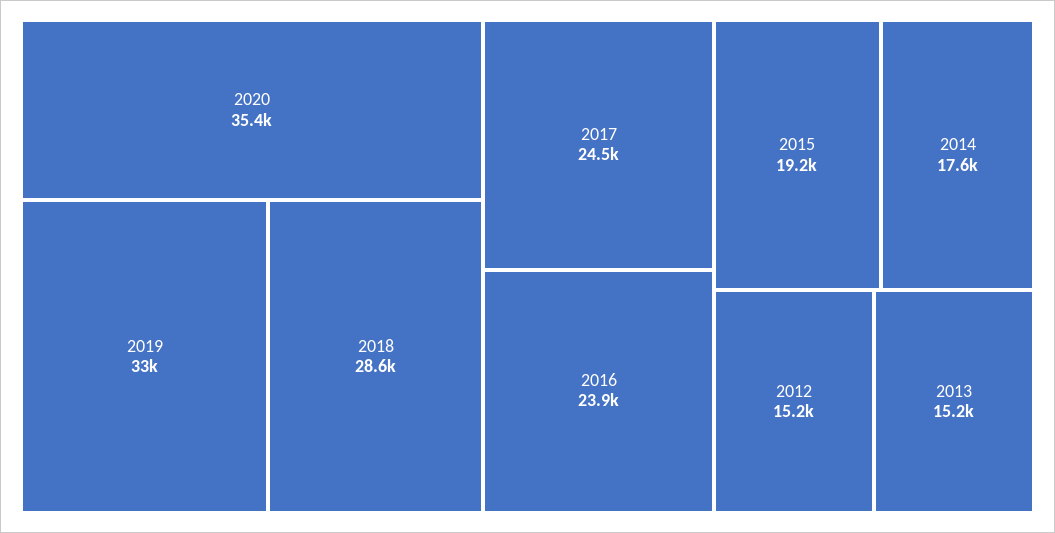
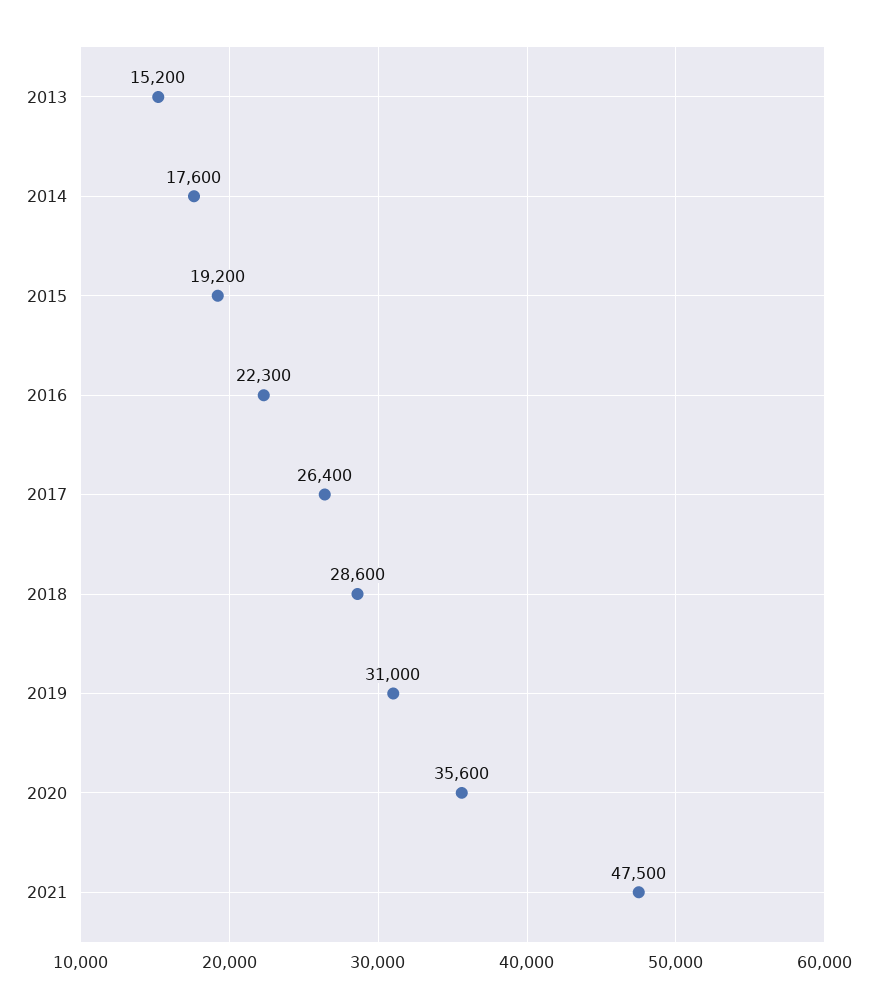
2020: 35400 -> 35600
2019: 33000 -> 31000
2017: 24500 -> 26400
2016: 23900 -> 22300
2012: 15200 -> none
2021: none -> 47500

